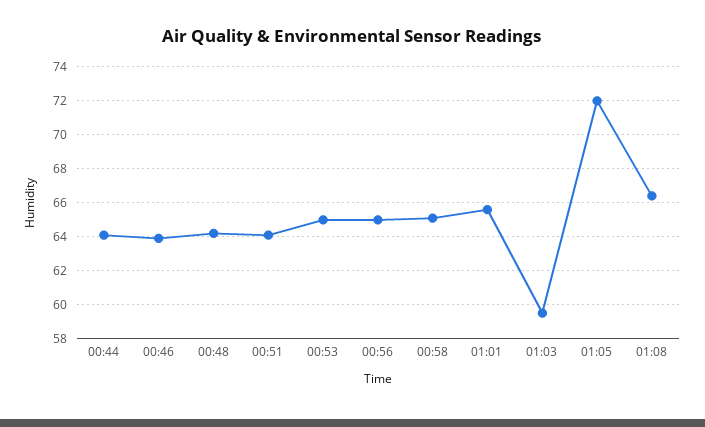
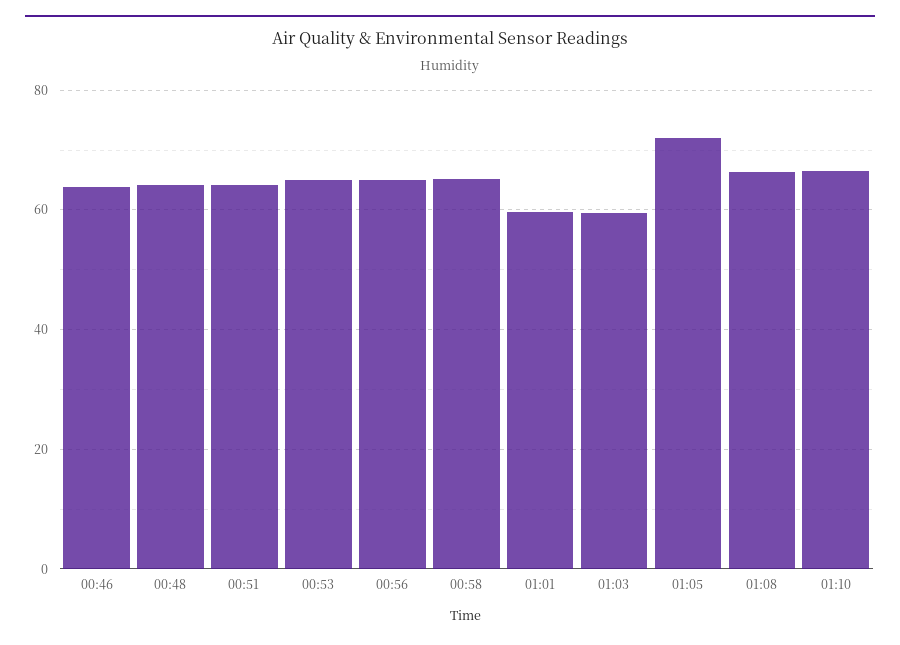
00:44: 64 -> none
01:01: 65.5 -> 60
01:10: none -> 66

